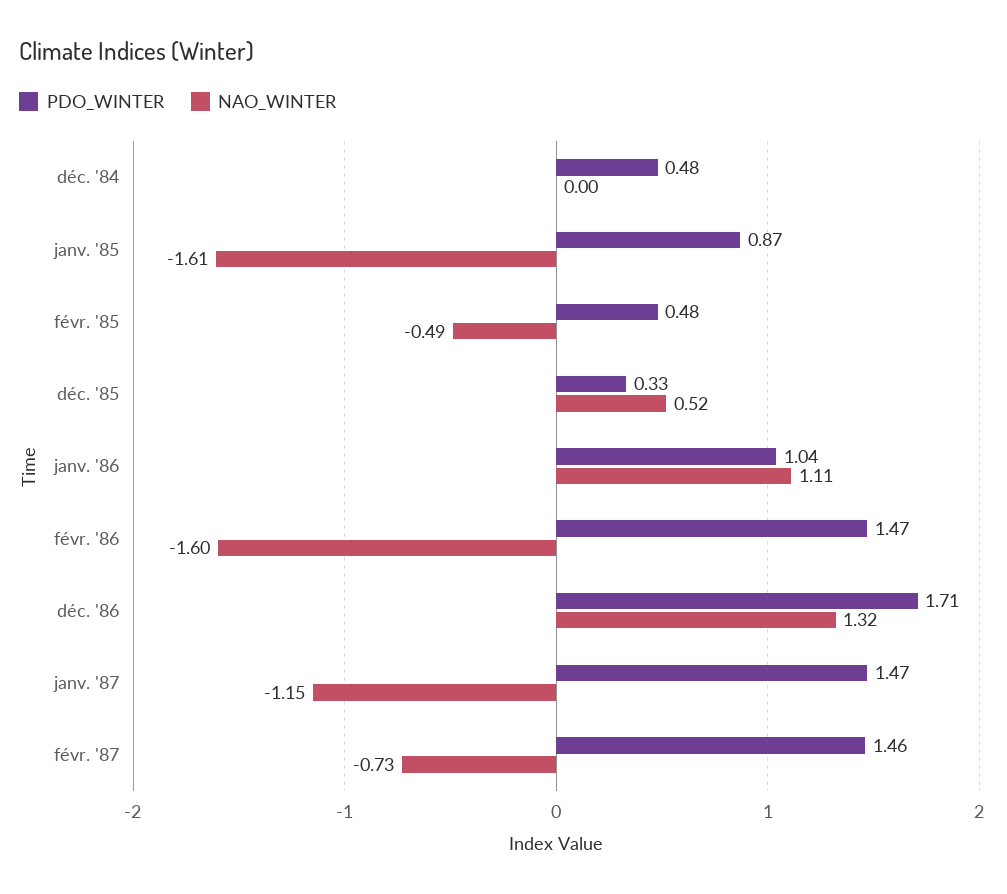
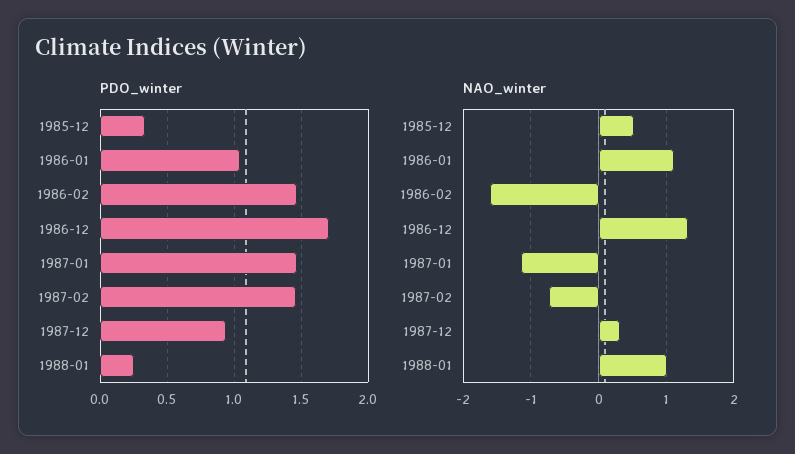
PDO_WINTER, déc. '84: 0.48 -> none
NAO_WINTER, déc. '84: 0 -> none
PDO_WINTER, janv. '85: 0.87 -> none
NAO_WINTER, janv. '85: -1.61 -> none
PDO_WINTER, févr. '85: 0.48 -> none
NAO_WINTER, févr. '85: -0.49 -> none
PDO_WINTER, 1987-12: none -> 0.95
PDO_WINTER, 1988-01: none -> 0.25
NAO_WINTER, 1987-12: none -> 0.3
NAO_WINTER, 1988-01: none -> 1

